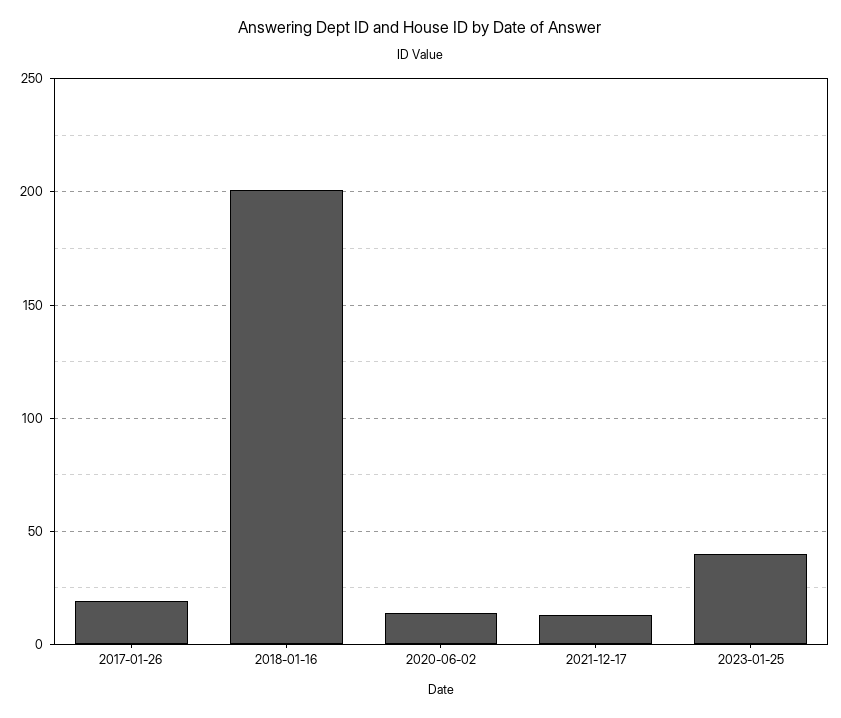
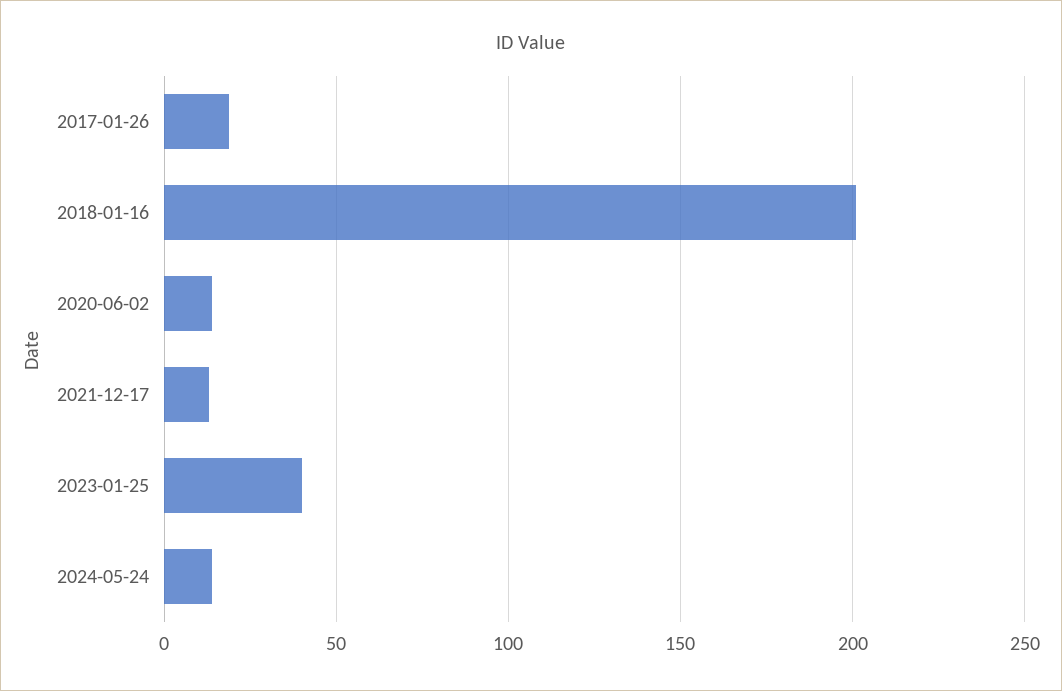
2024-05-24: none -> 15

